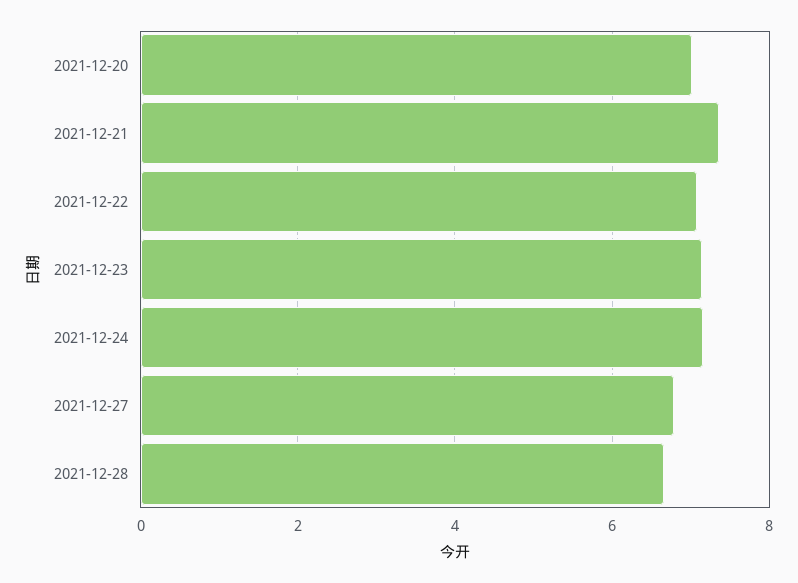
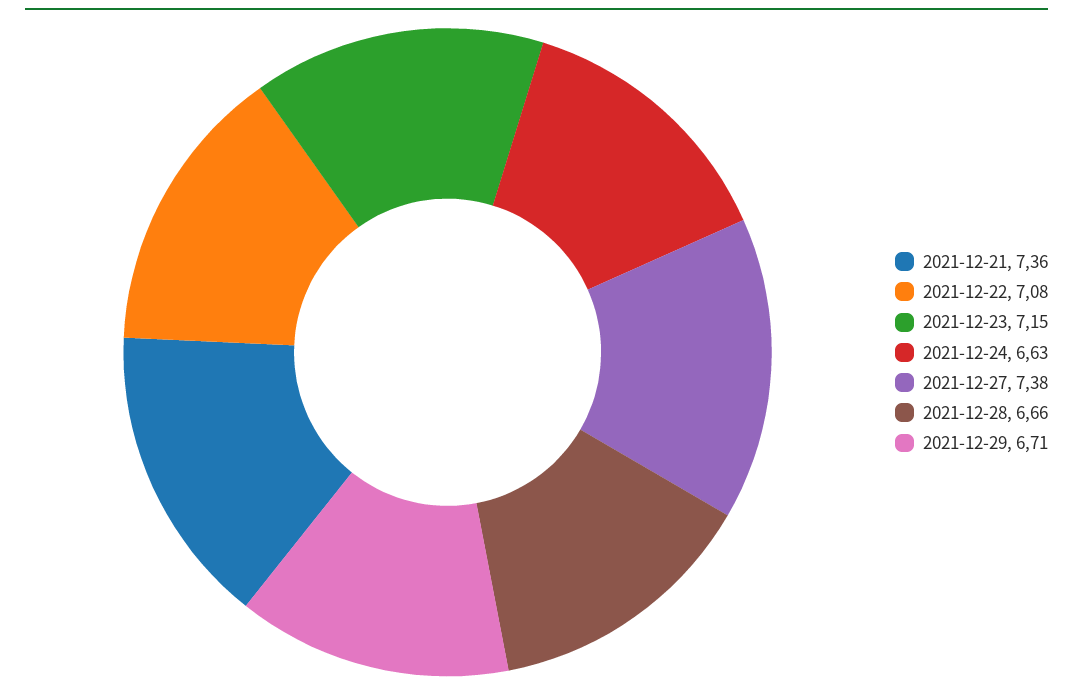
2021-12-20: 7 -> none
2021-12-24: 7.2 -> 6.63
2021-12-27: 6.8 -> 7.38
2021-12-29: none -> 6.71

